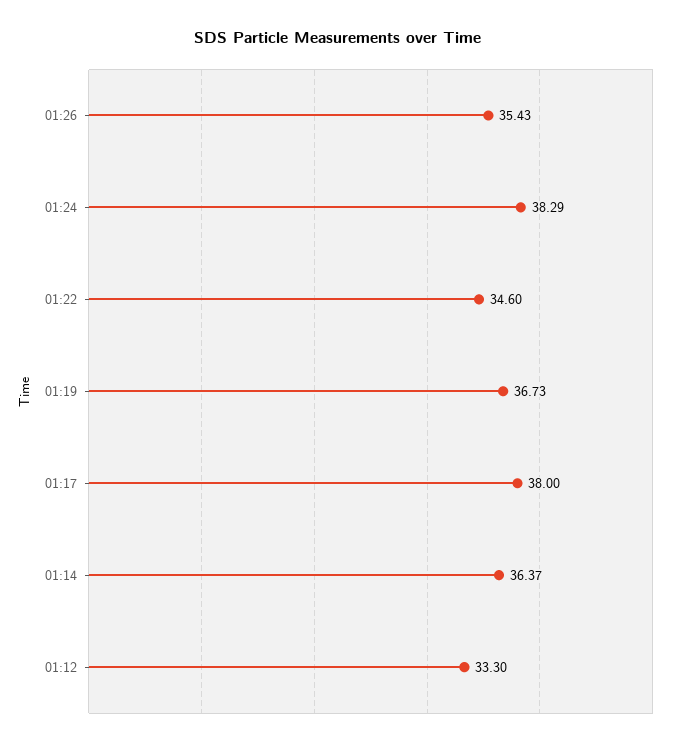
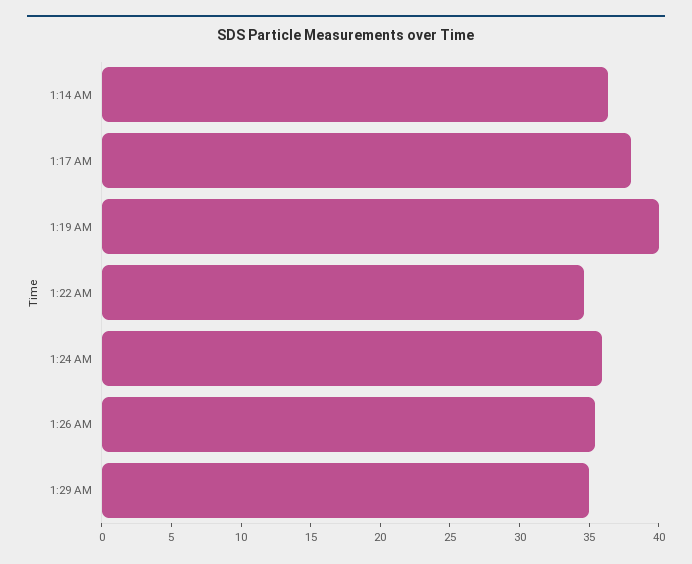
01:24: 38.29 -> 36
01:19: 36.73 -> 40
01:12: 33.3 -> none
1:29 AM: none -> 35

